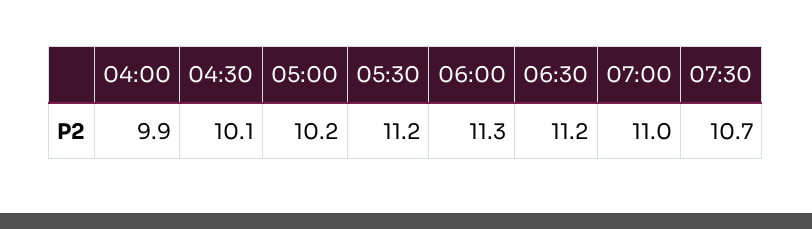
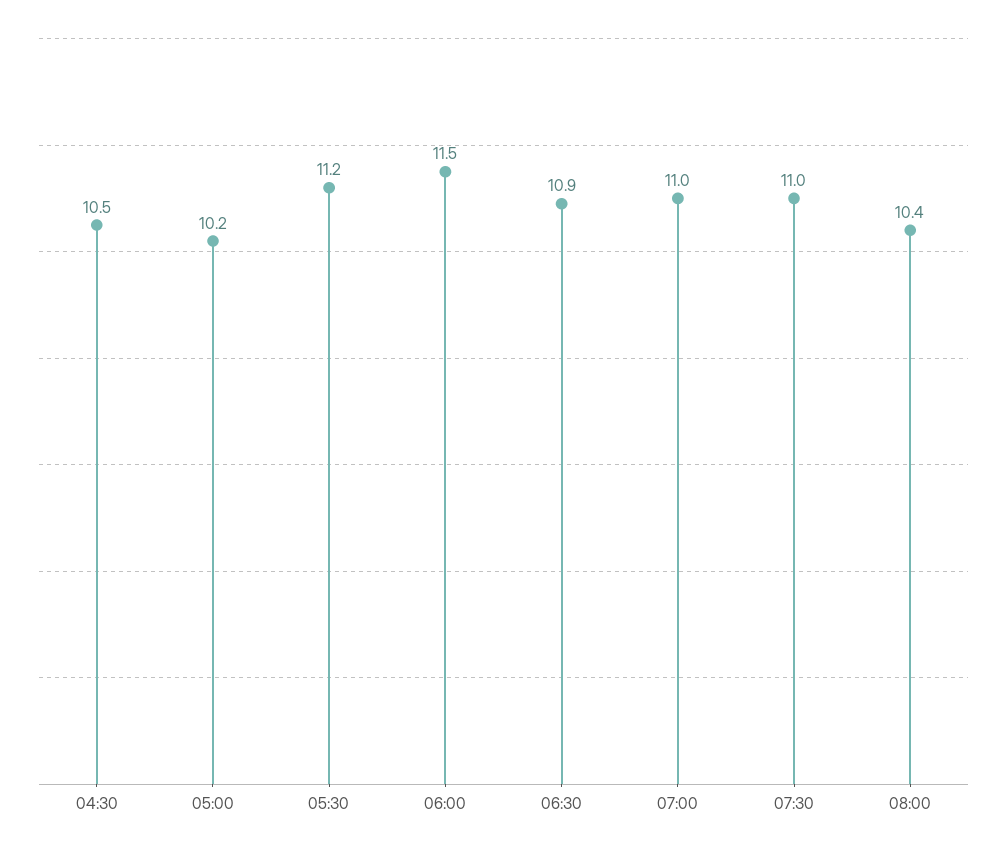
04:00: 9.9 -> none
04:30: 10.1 -> 10.5
06:00: 11.3 -> 11.5
06:30: 11.2 -> 10.9
07:30: 10.7 -> 11
08:00: none -> 10.4

